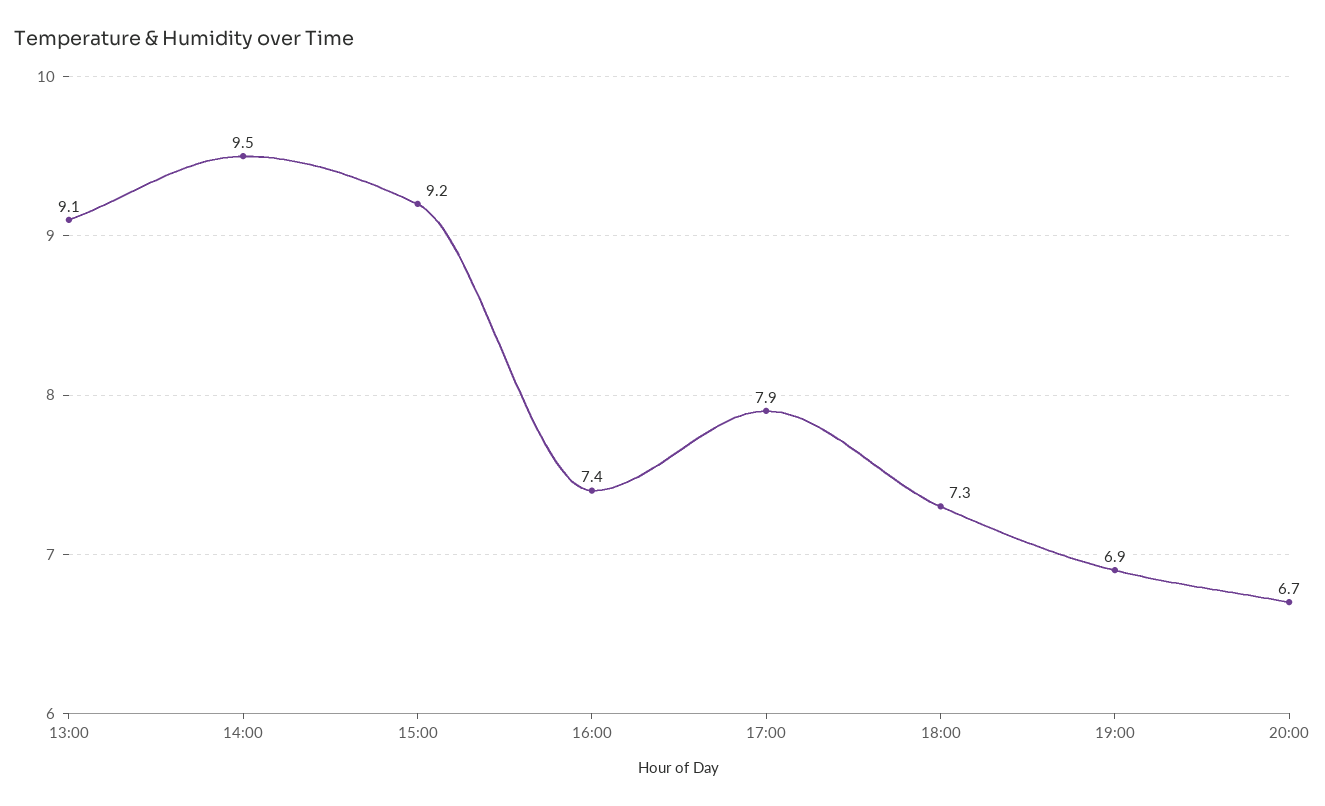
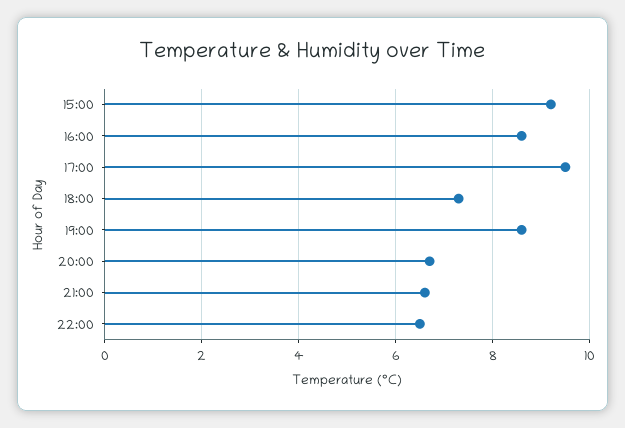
13:00: 9.1 -> none
14:00: 9.5 -> none
16:00: 7.4 -> 8.5
17:00: 7.9 -> 9.5
19:00: 6.9 -> 8.5
21:00: none -> 6.5
22:00: none -> 6.5

